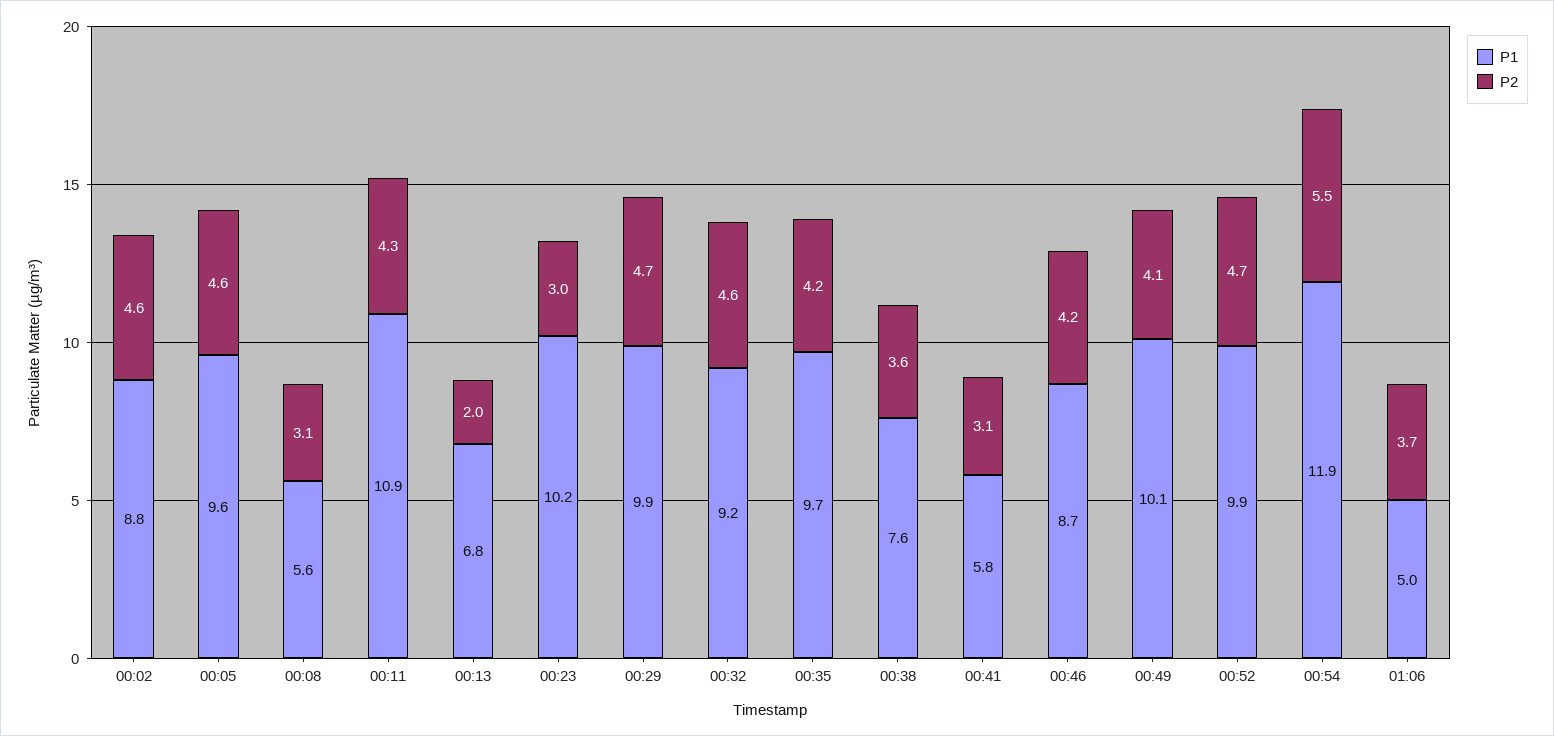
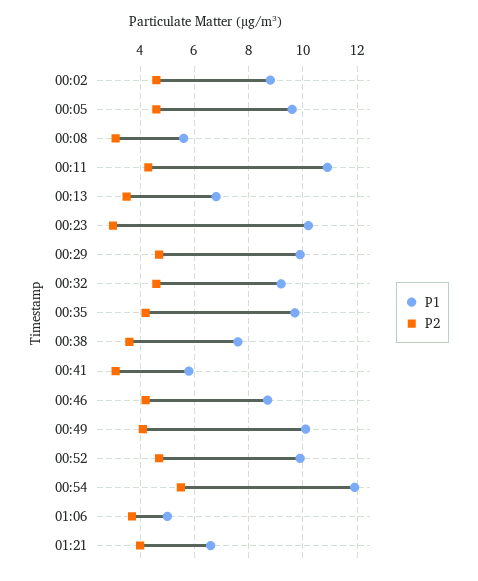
P2, 00:13: 2 -> 3.5
P1, 01:21: none -> 6.5
P2, 01:21: none -> 4

